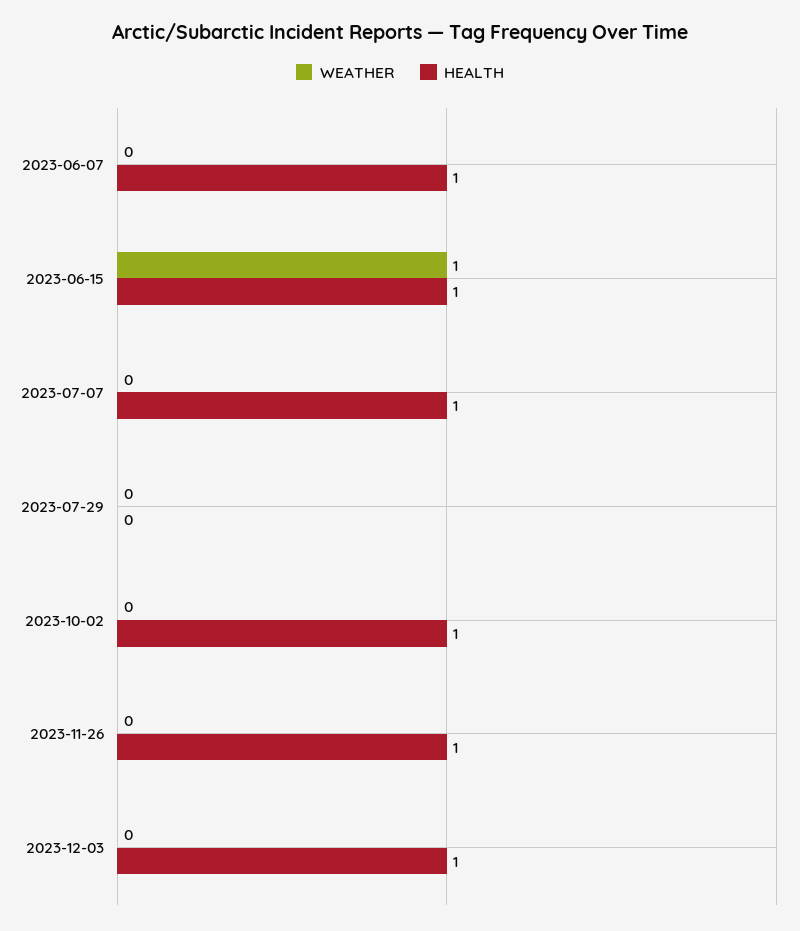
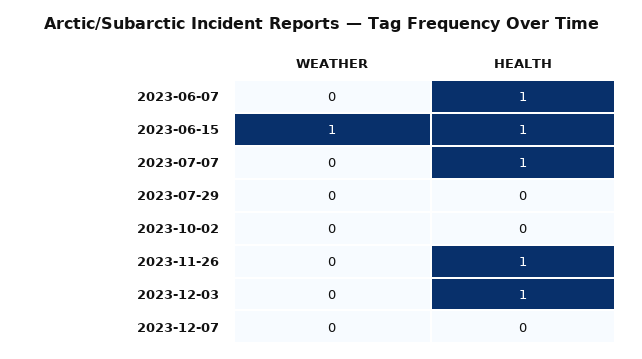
HEALTH, 2023-10-02: 1 -> 0
WEATHER, 2023-12-07: none -> 0
HEALTH, 2023-12-07: none -> 0

